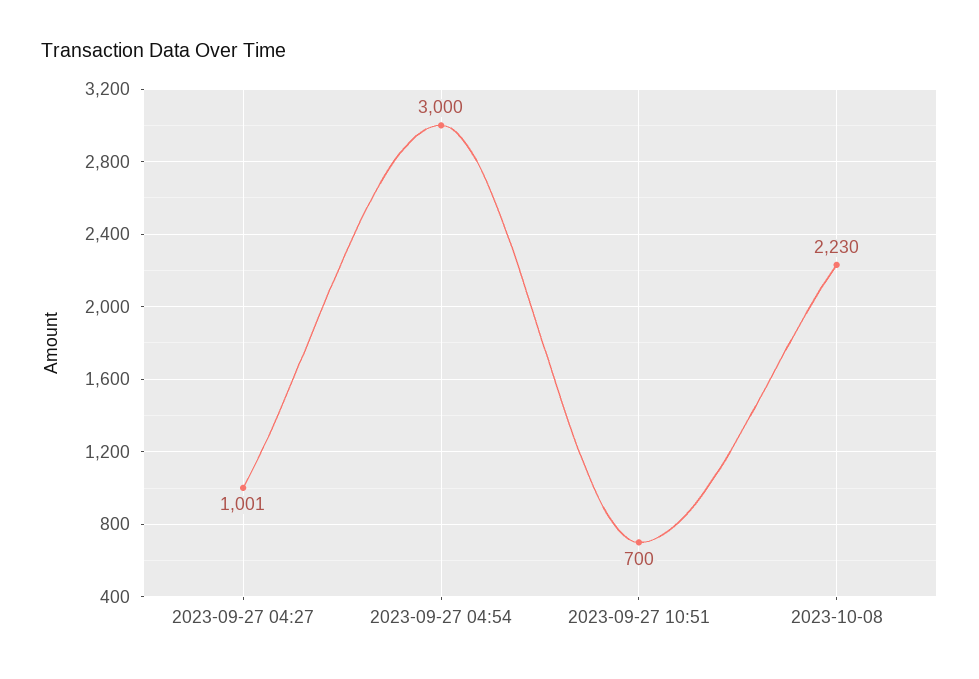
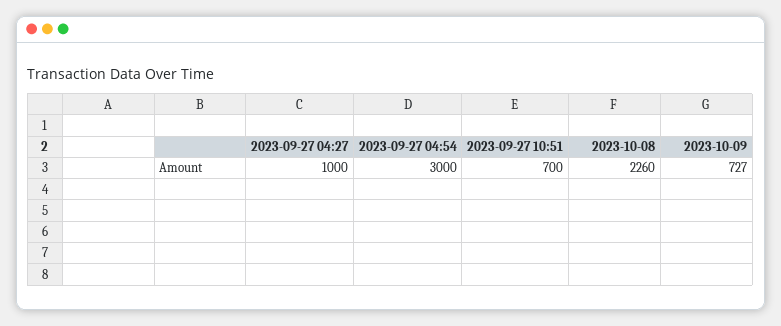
2023-09-27 04:27: 1001 -> 1000
2023-10-08: 2230 -> 2260
2023-10-09: none -> 727

